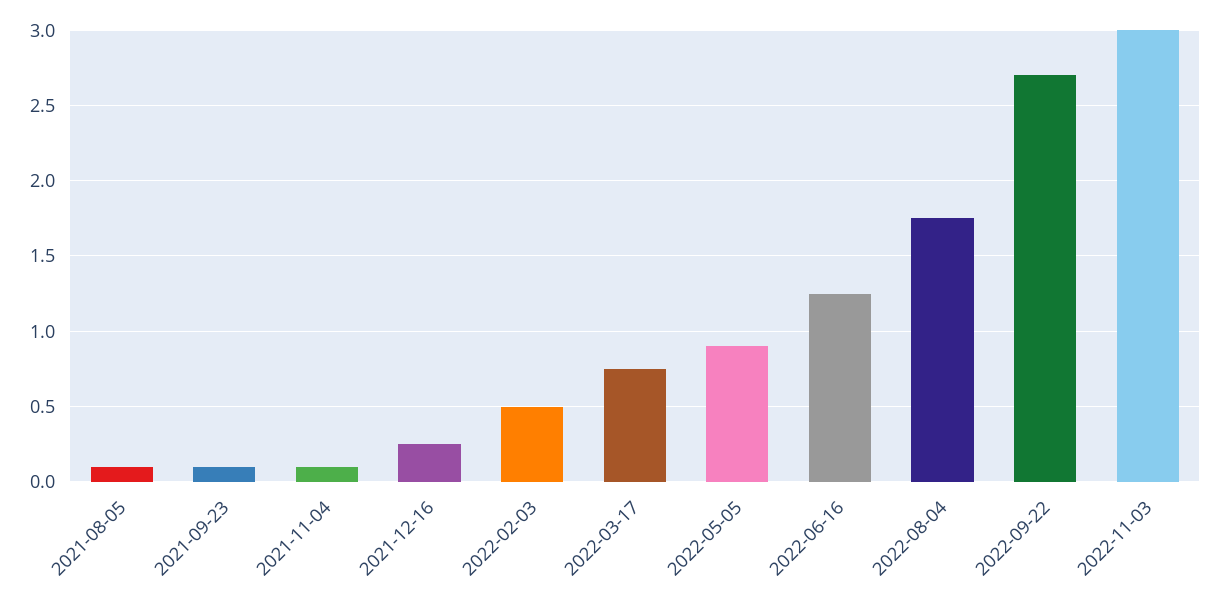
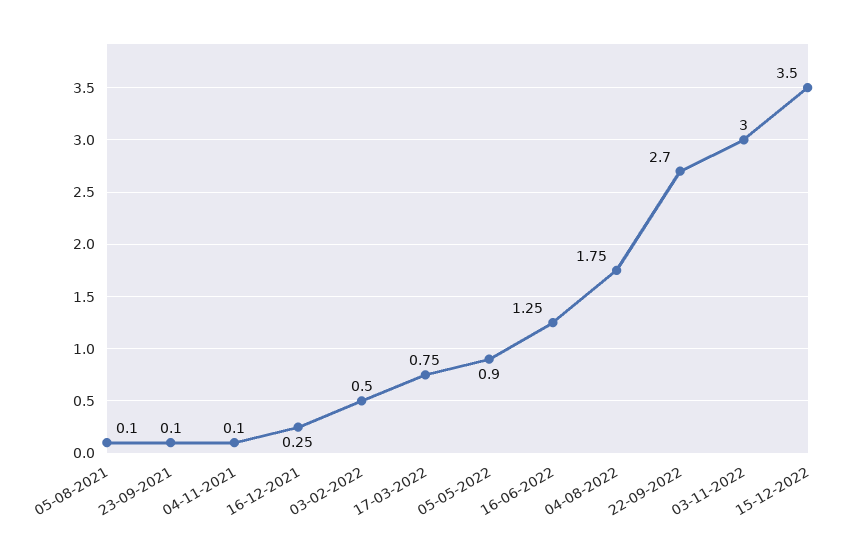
15-12-2022: none -> 3.5

